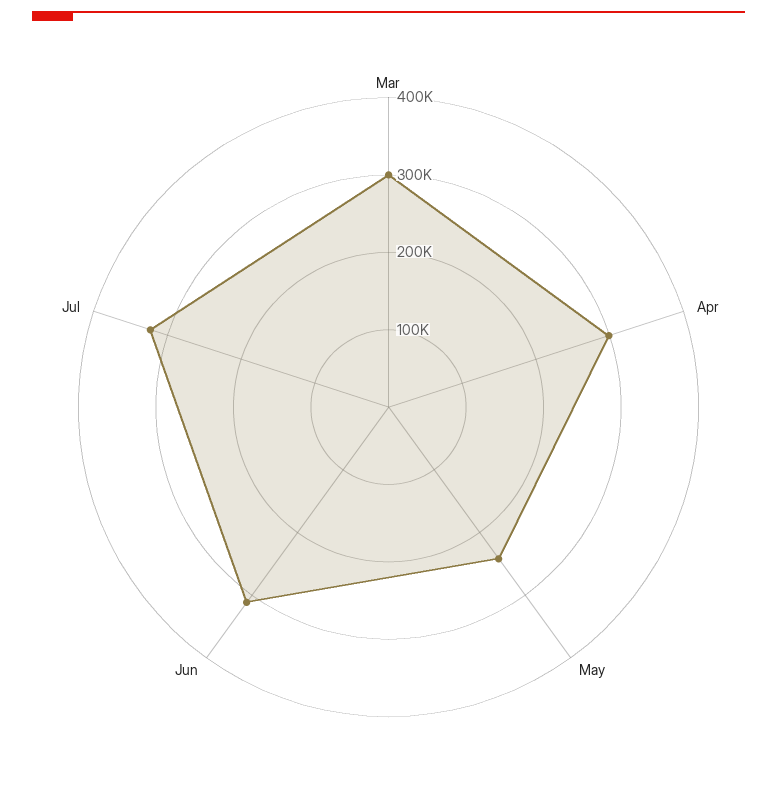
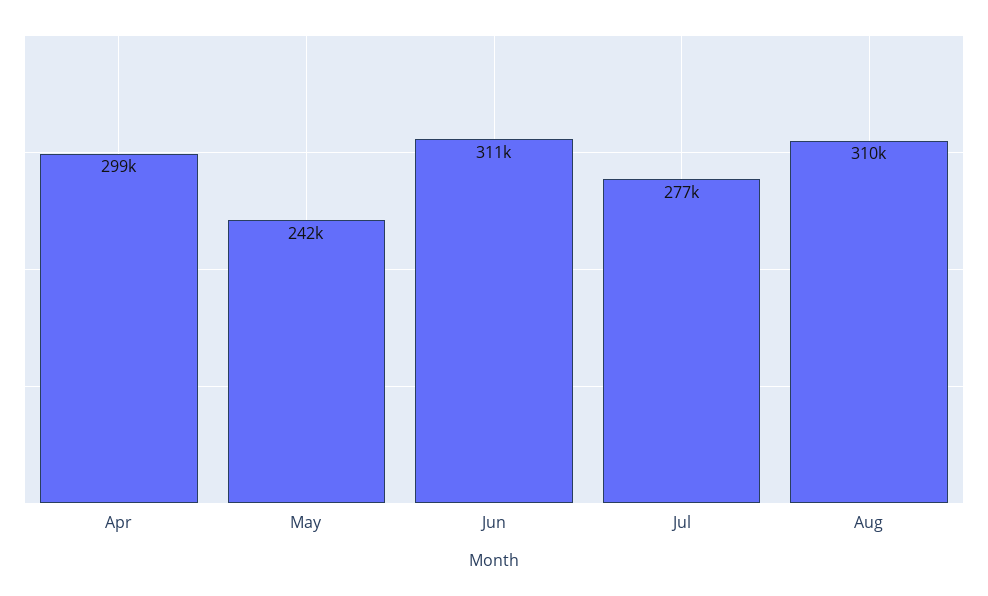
Mar: 300000 -> none
Jul: 320000 -> 277000
Aug: none -> 310000

